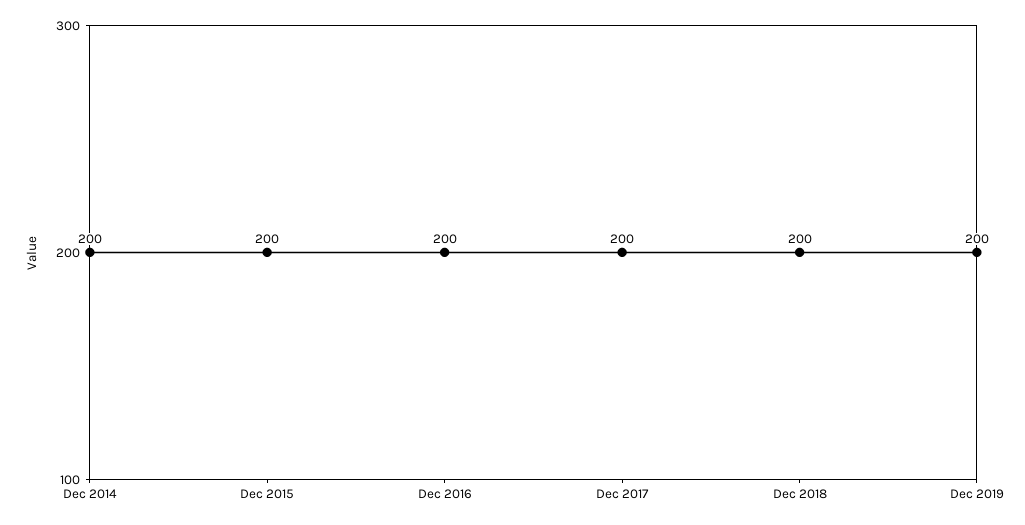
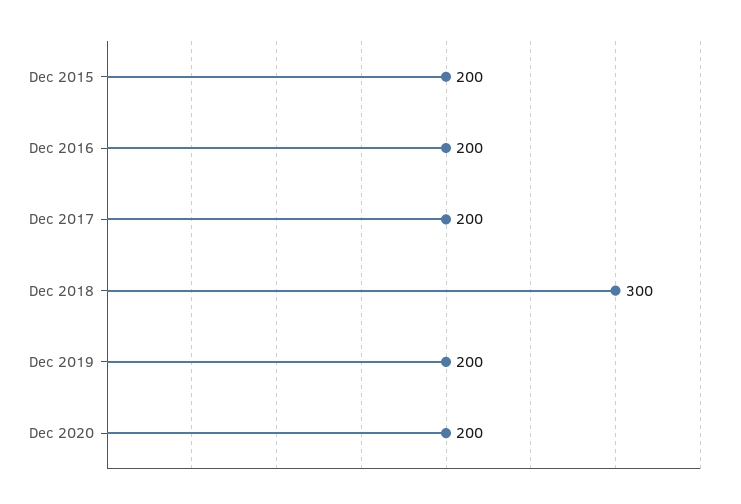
Dec 2014: 200 -> none
Dec 2018: 200 -> 300
Dec 2020: none -> 200

